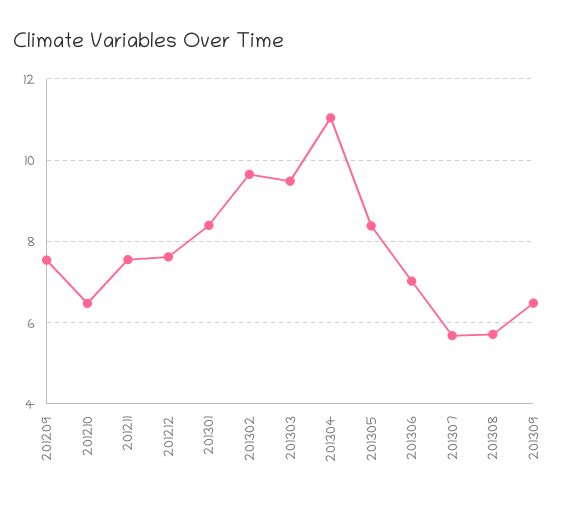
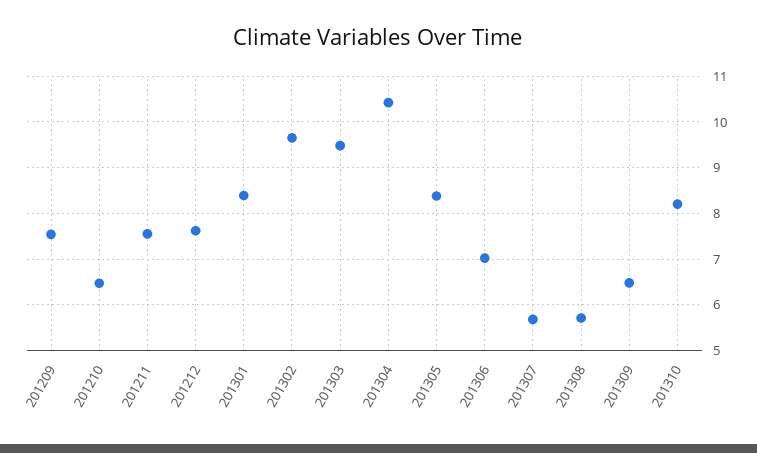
201304: 11 -> 10.4
201310: none -> 8.2

